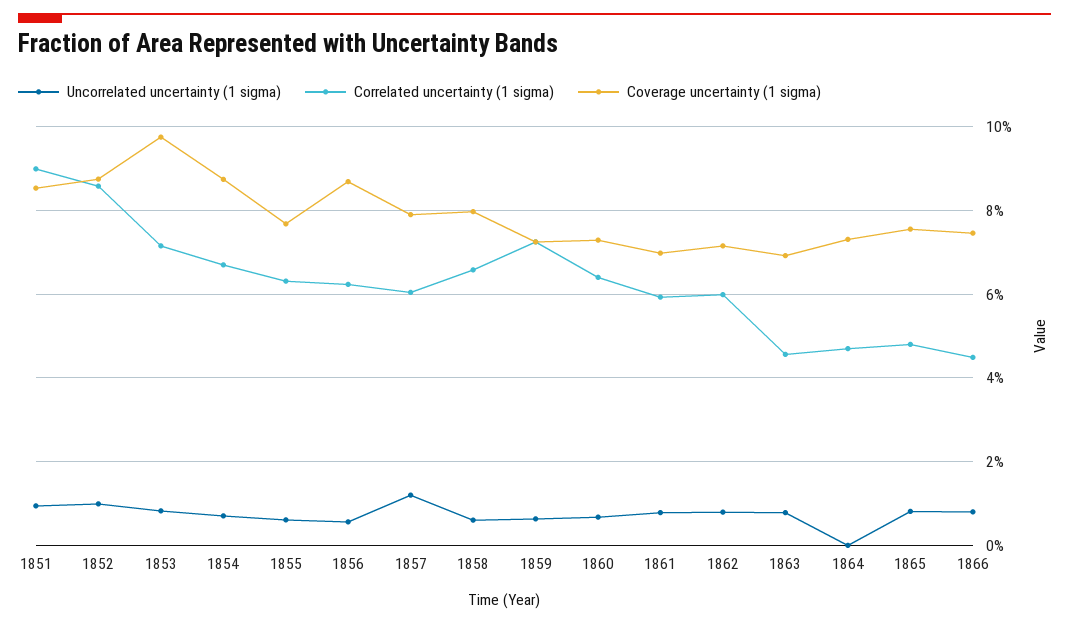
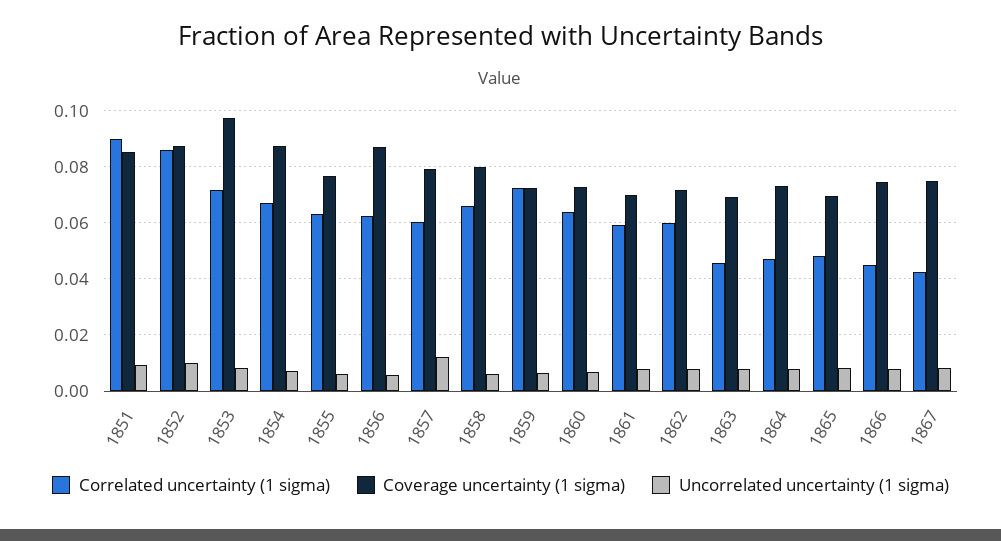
Uncorrelated uncertainty (1 sigma), 1864: 0 -> 0.0075
Coverage uncertainty (1 sigma), 1865: 0.076 -> 0.07
Correlated uncertainty (1 sigma), 1867: none -> 0.0425
Coverage uncertainty (1 sigma), 1867: none -> 0.075
Uncorrelated uncertainty (1 sigma), 1867: none -> 0.0075

